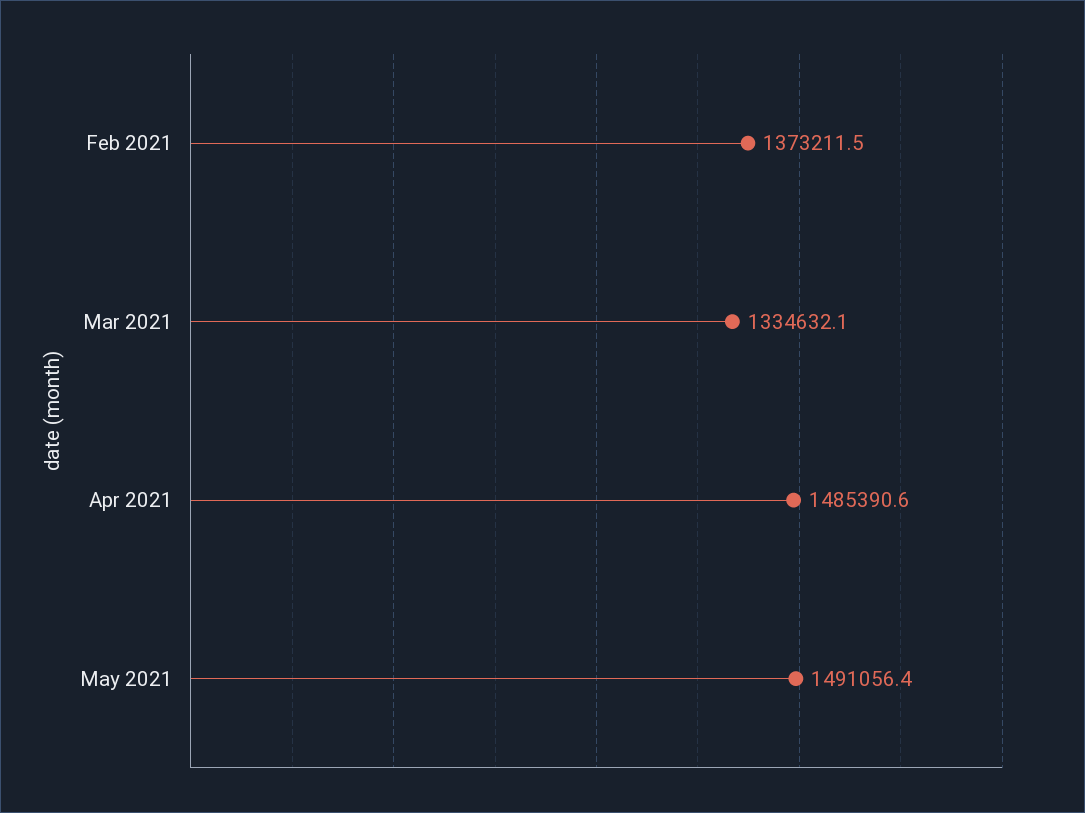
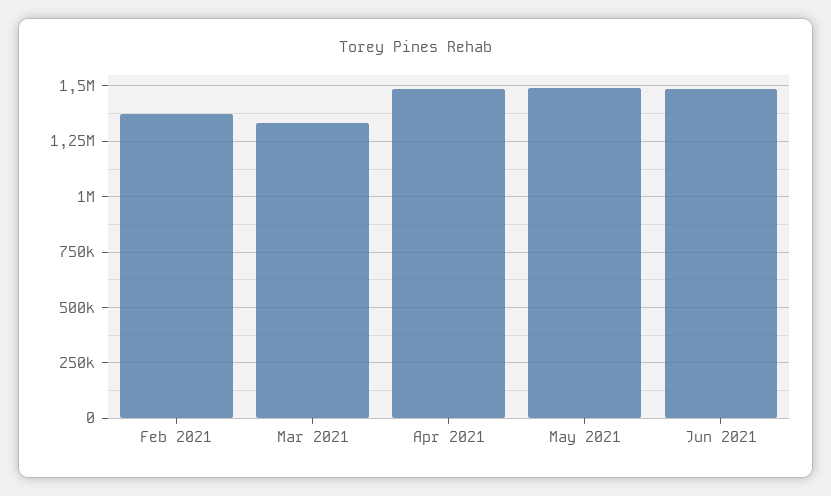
Jun 2021: none -> 1500000

